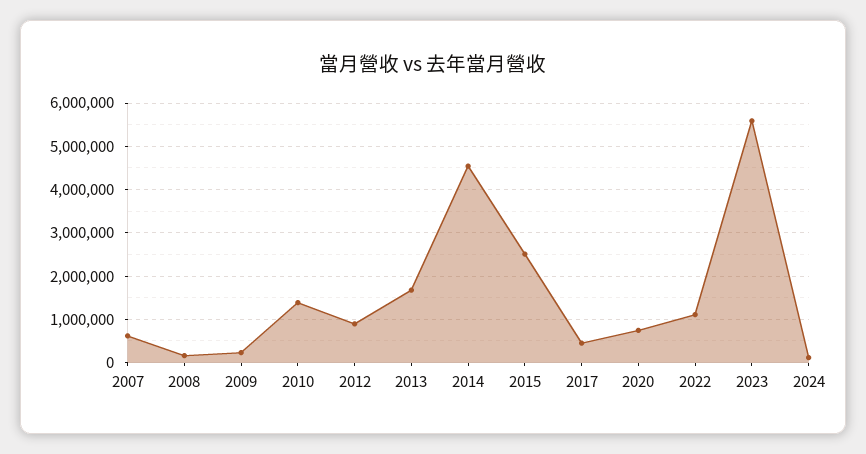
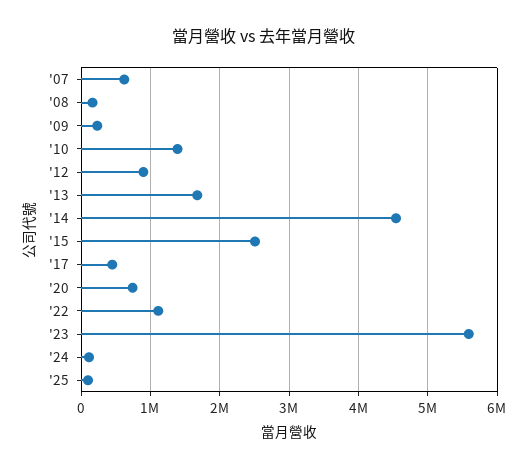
'25: none -> 100000

